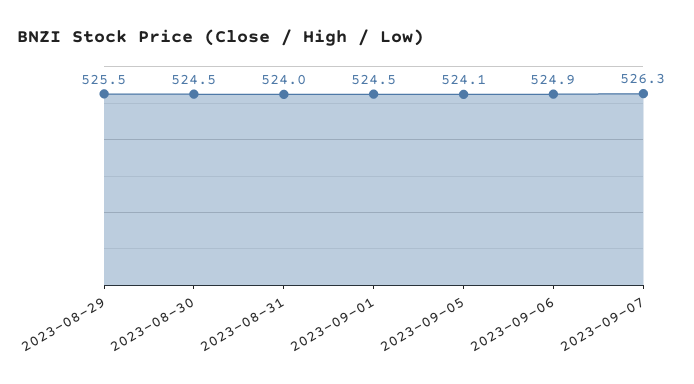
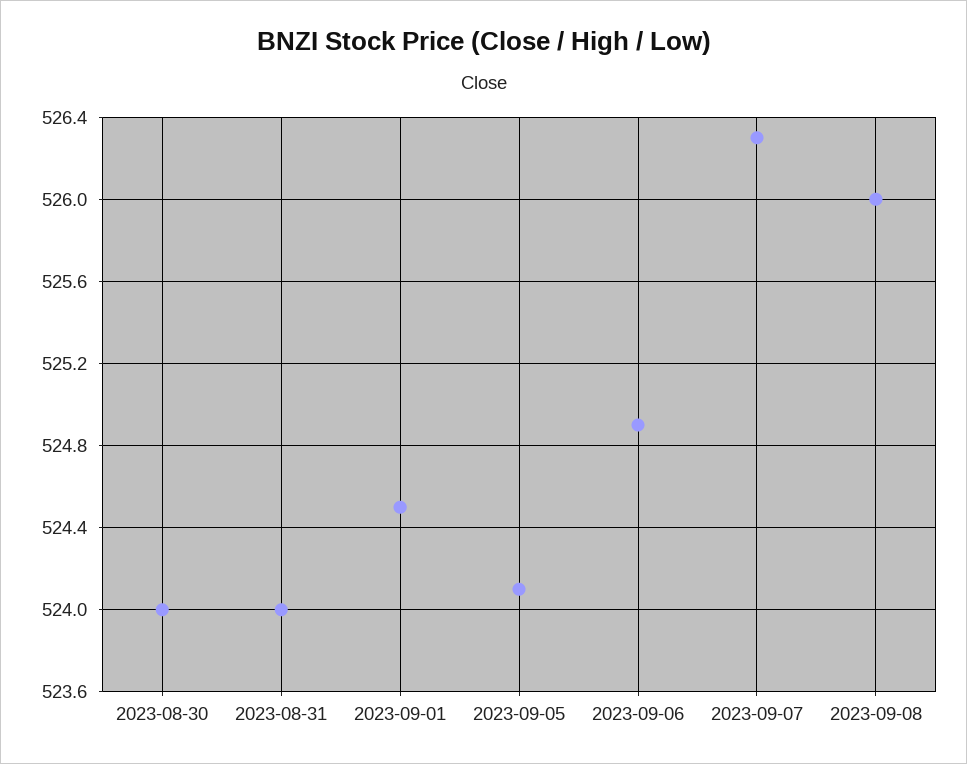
2023-08-29: 525.5 -> none
2023-08-30: 524.5 -> 524
2023-09-08: none -> 526

